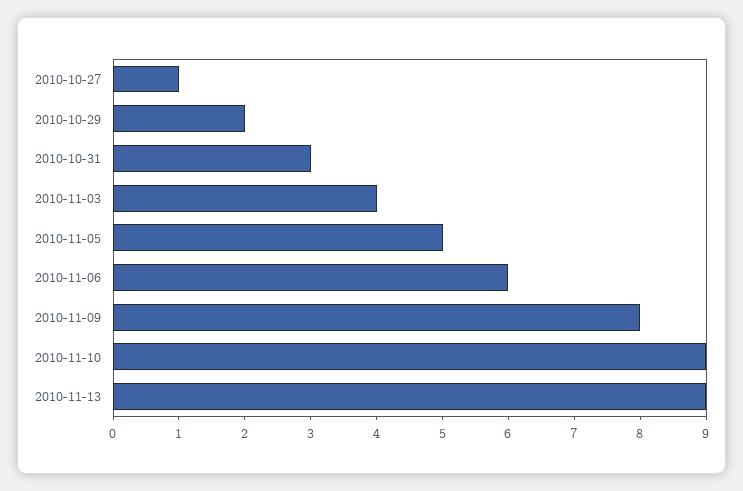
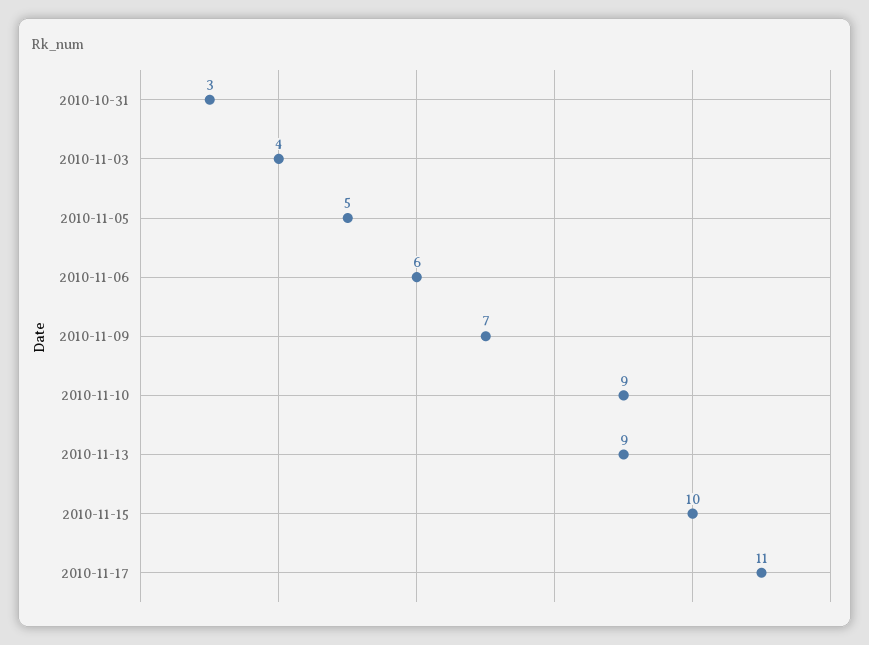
2010-10-27: 1 -> none
2010-10-29: 2 -> none
2010-11-09: 8 -> 7
2010-11-15: none -> 10
2010-11-17: none -> 11

